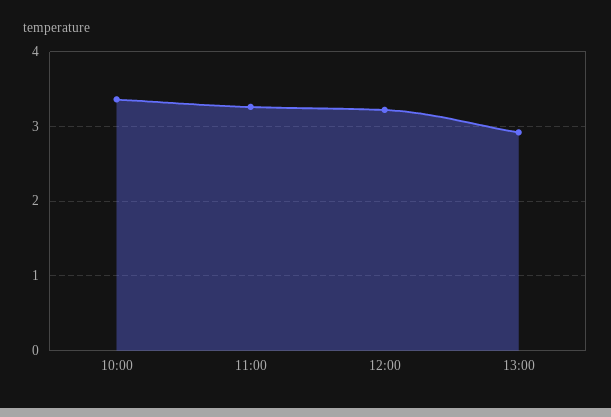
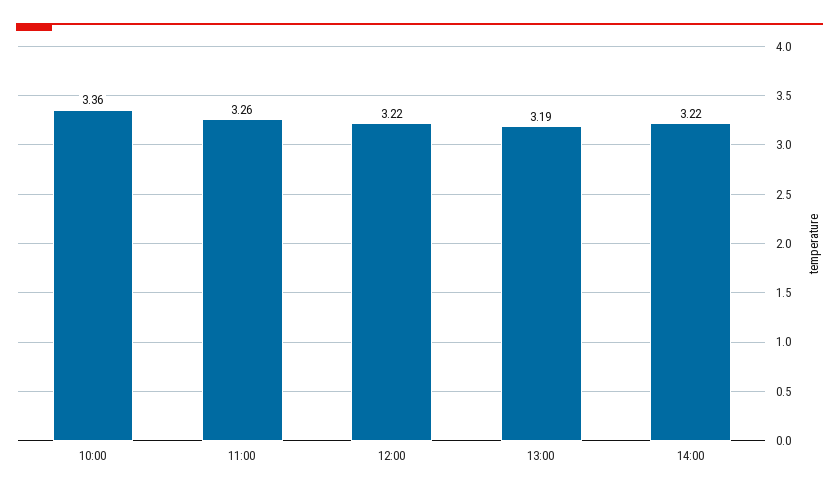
13:00: 2.9 -> 3.19
14:00: none -> 3.22

